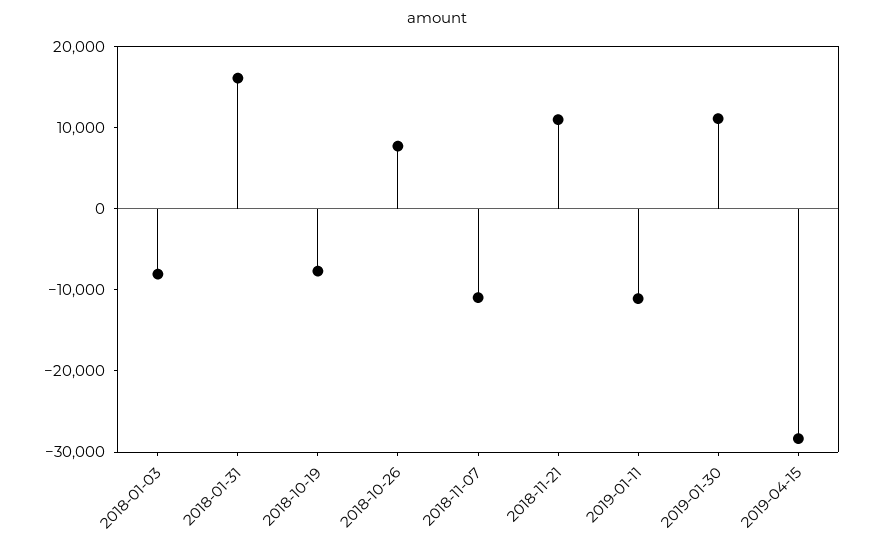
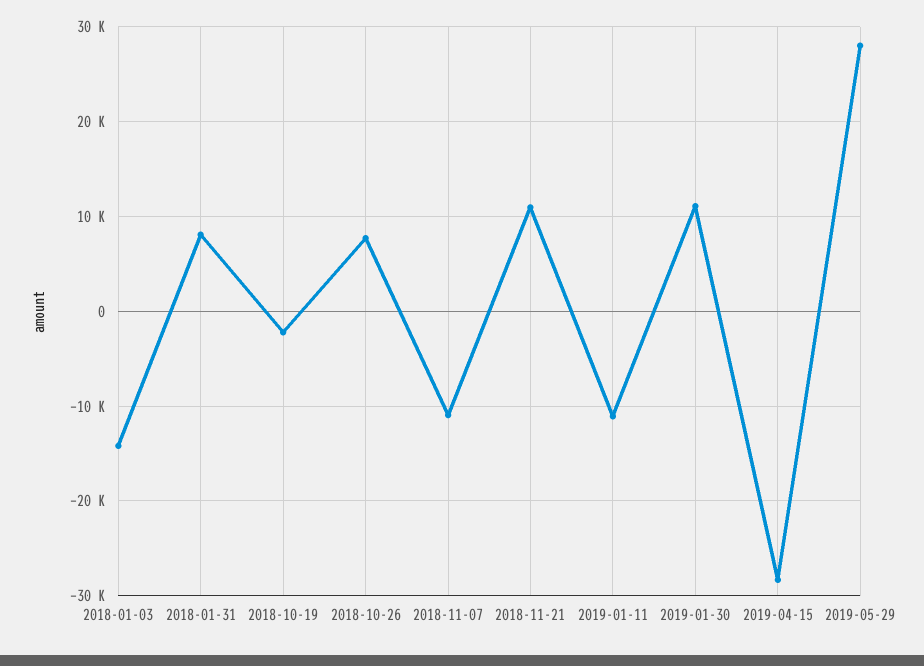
2018-01-03: -8000 -> -14000
2018-01-31: 16000 -> 8000
2018-10-19: -8000 -> -2000
2019-05-29: none -> 28000

